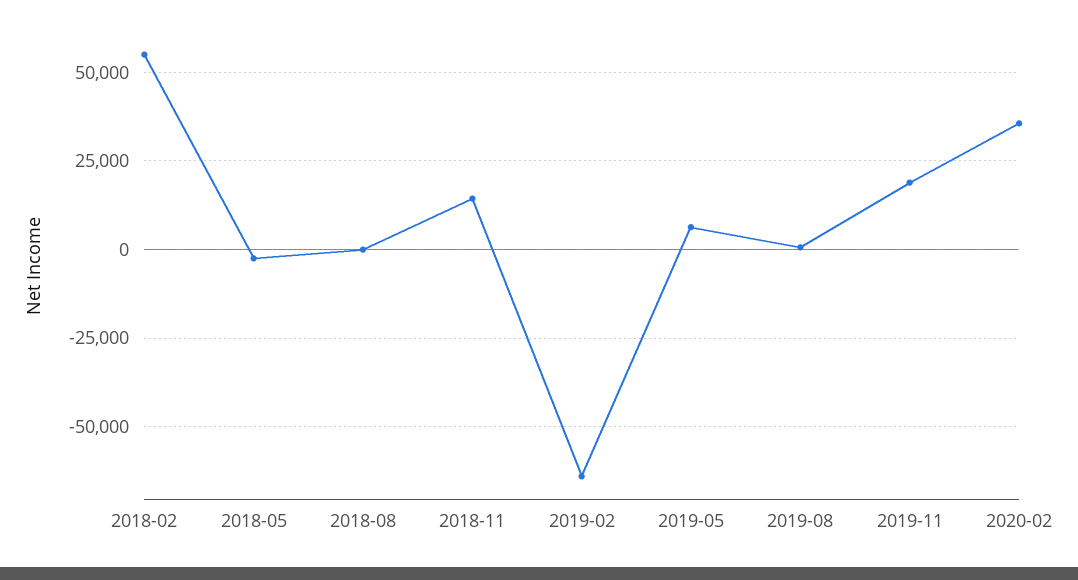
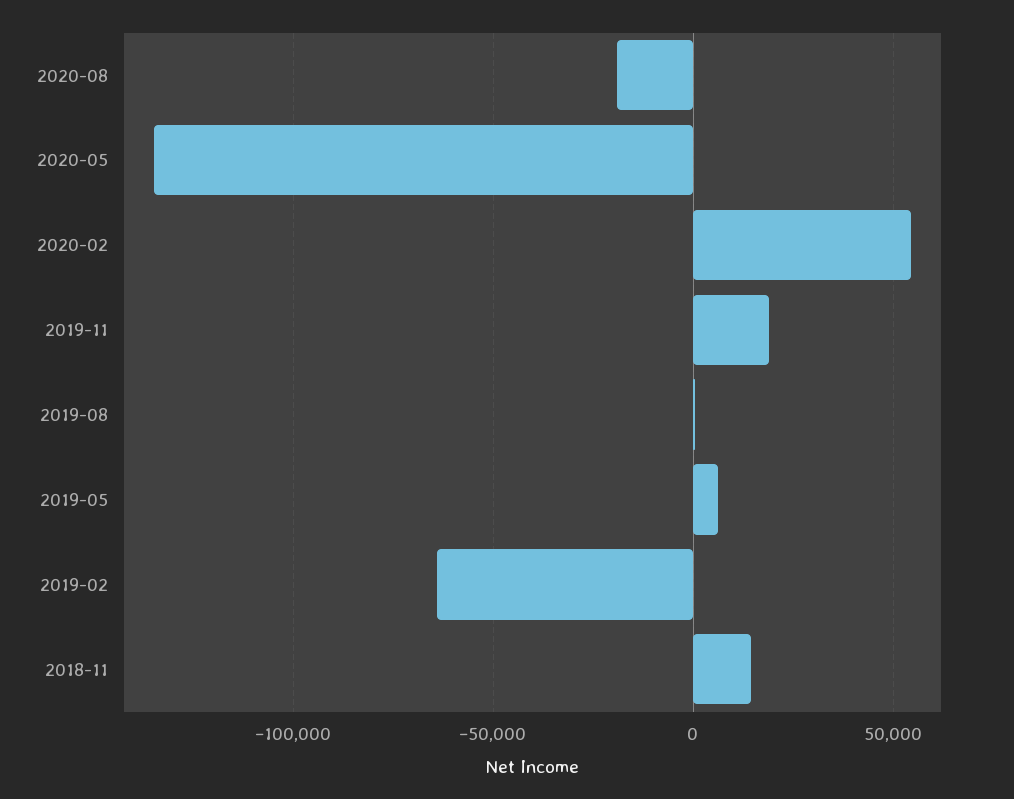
2018-02: 55000 -> none
2018-05: -2500 -> none
2018-08: 0 -> none
2020-02: 35000 -> 55000
2020-08: none -> -20000
2020-05: none -> -135000

